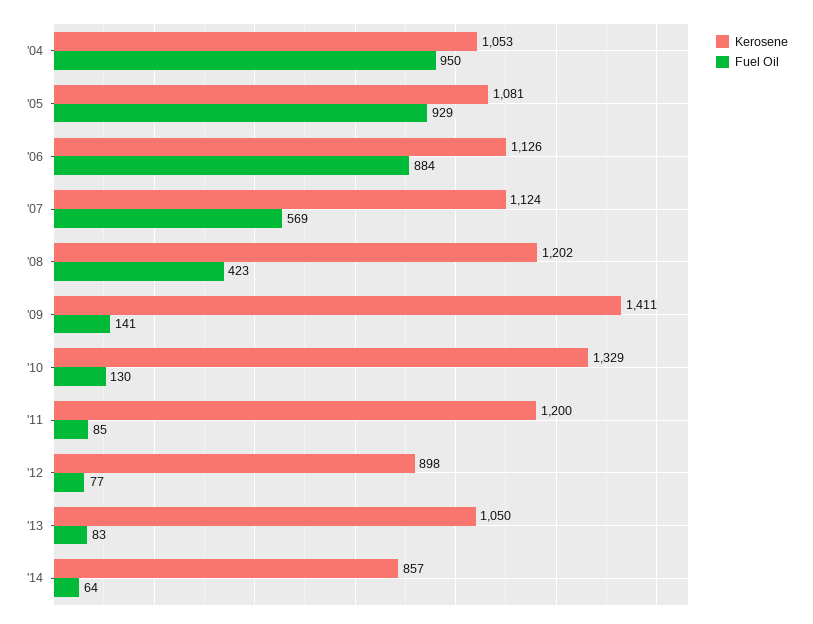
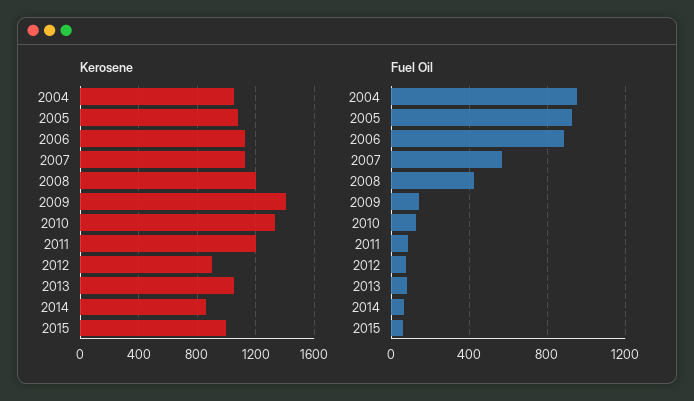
Kerosene, 2015: none -> 1000
Fuel Oil, 2015: none -> 50

